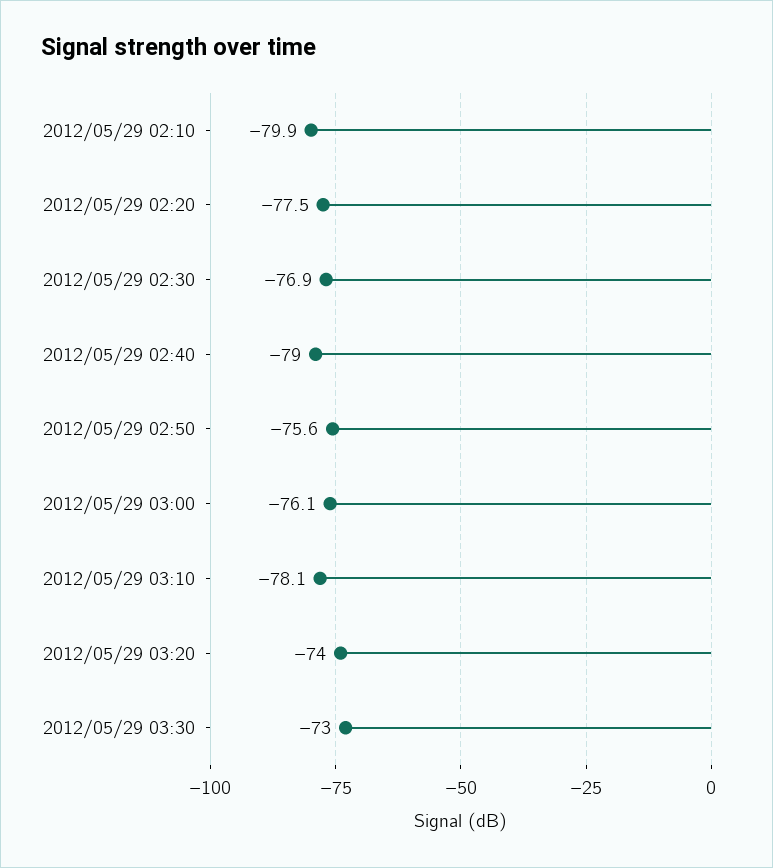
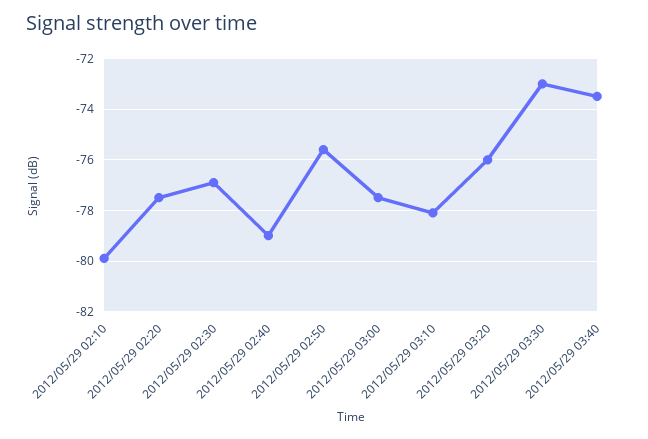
2012/05/29 03:00: -76.1 -> -77.5
2012/05/29 03:20: -74 -> -76
2012/05/29 03:40: none -> -73.5

